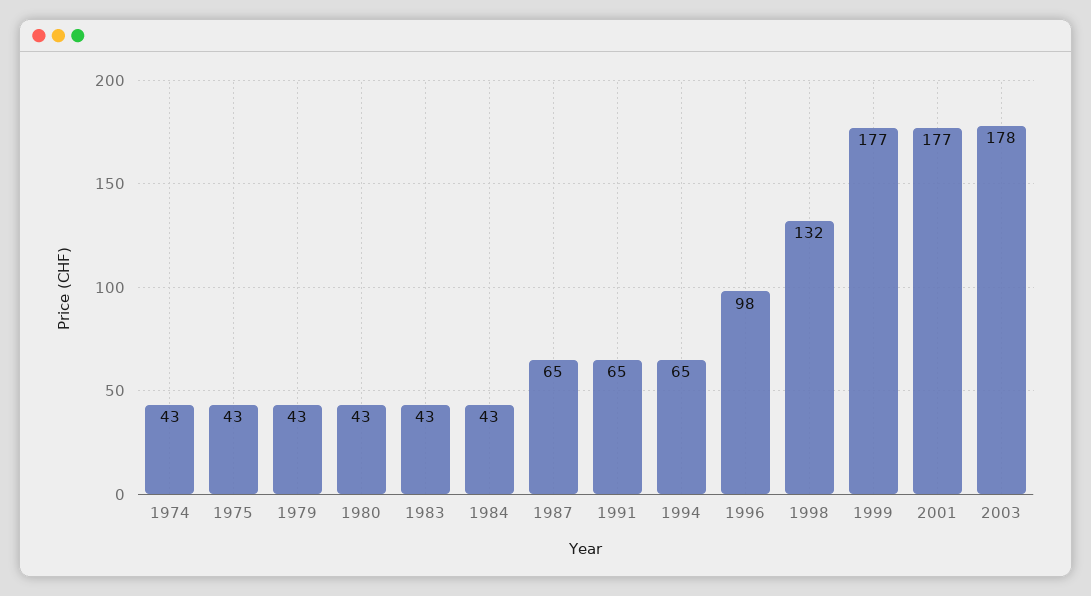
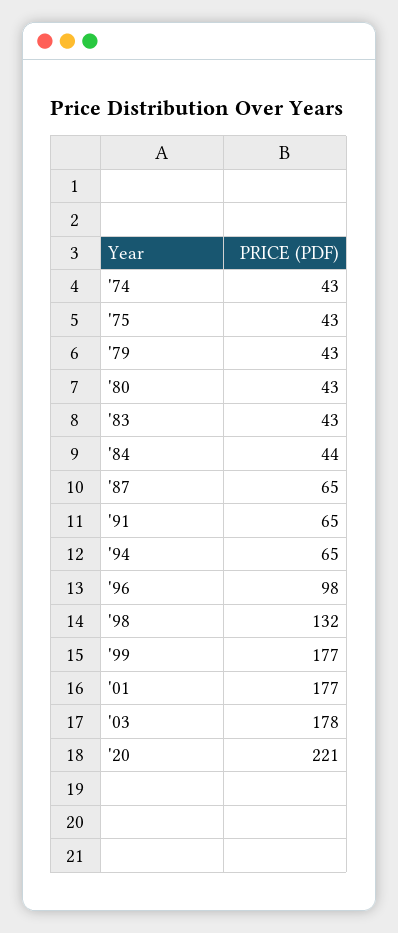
1984: 43 -> 44
'20: none -> 221

